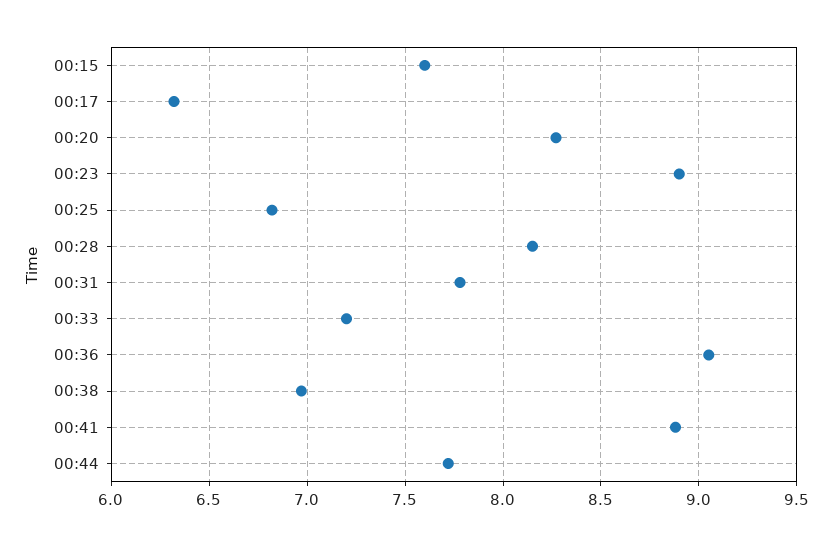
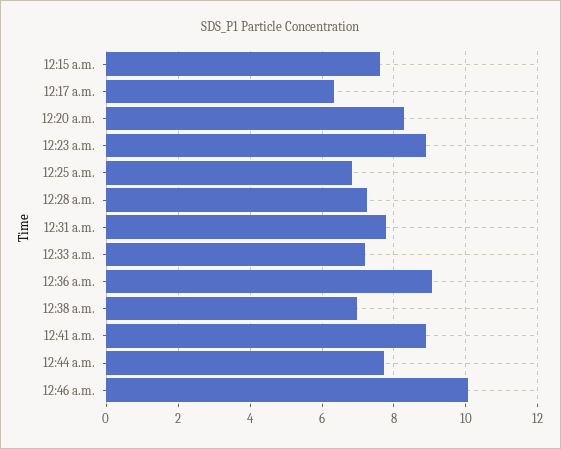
00:28: 8.15 -> 7.2
12:46 a.m.: none -> 10

